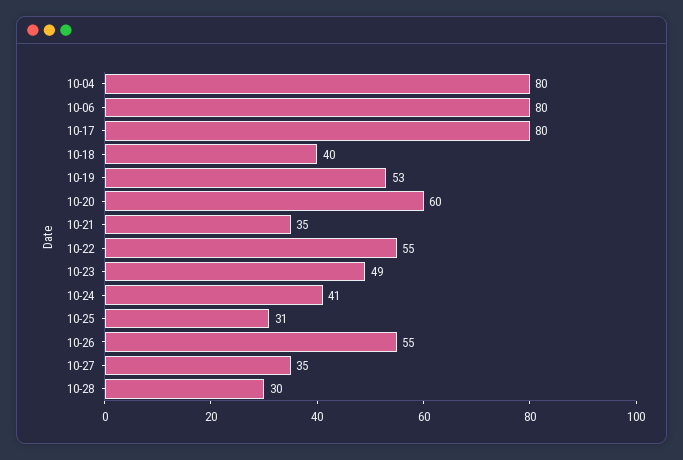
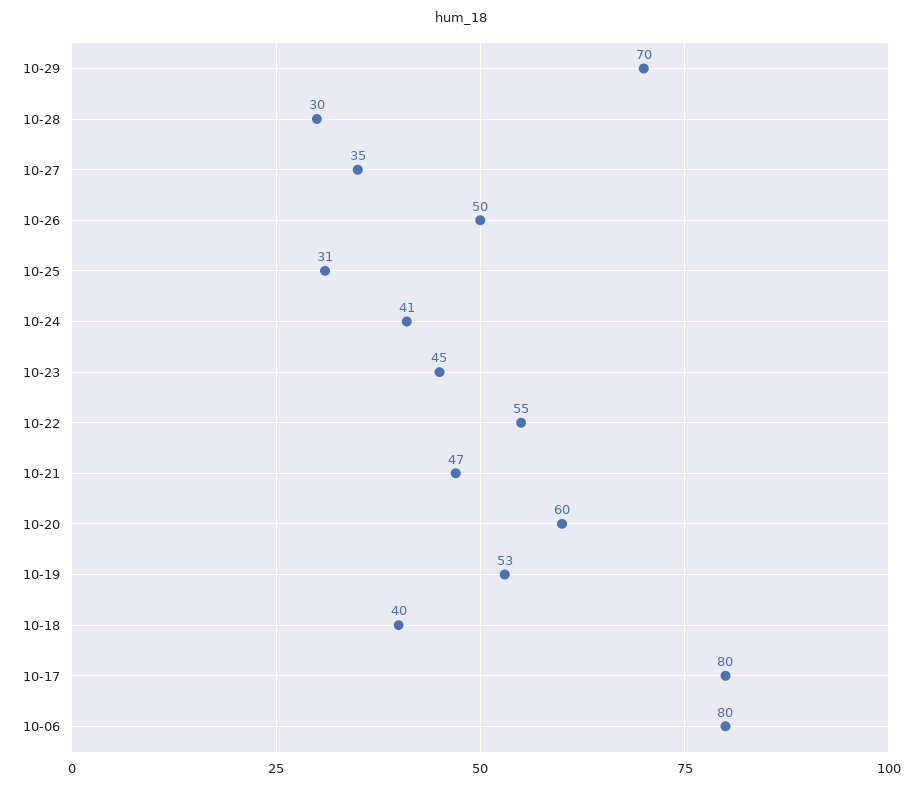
10-04: 80 -> none
10-21: 35 -> 47
10-23: 49 -> 45
10-26: 55 -> 50
10-29: none -> 70

